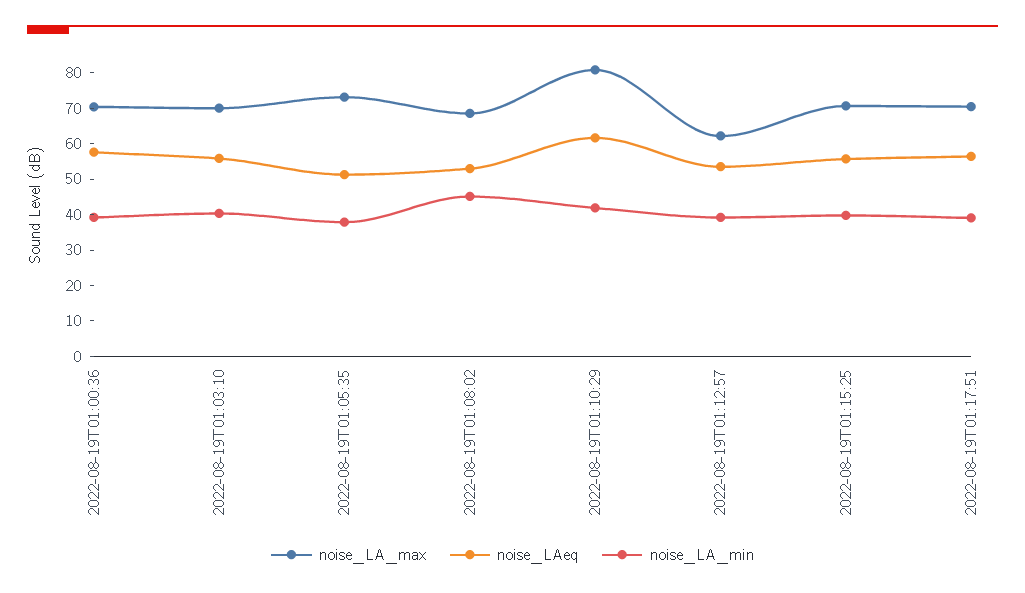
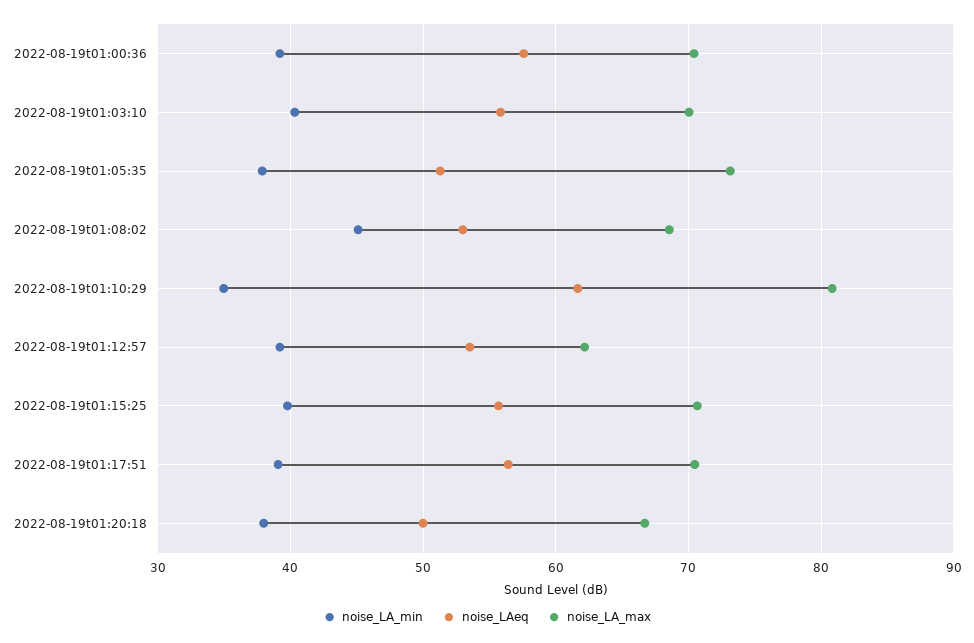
noise_LA_min, 2022-08-19T01:10:29: 42.5 -> 35
noise_LA_min, 2022-08-19t01:20:18: none -> 38
noise_LAeq, 2022-08-19t01:20:18: none -> 50
noise_LA_max, 2022-08-19t01:20:18: none -> 67

